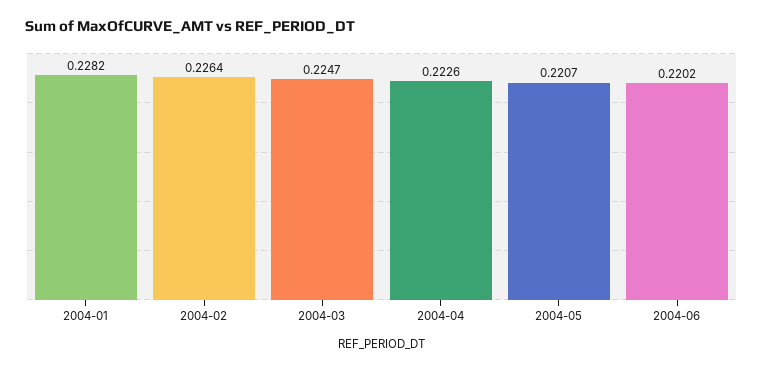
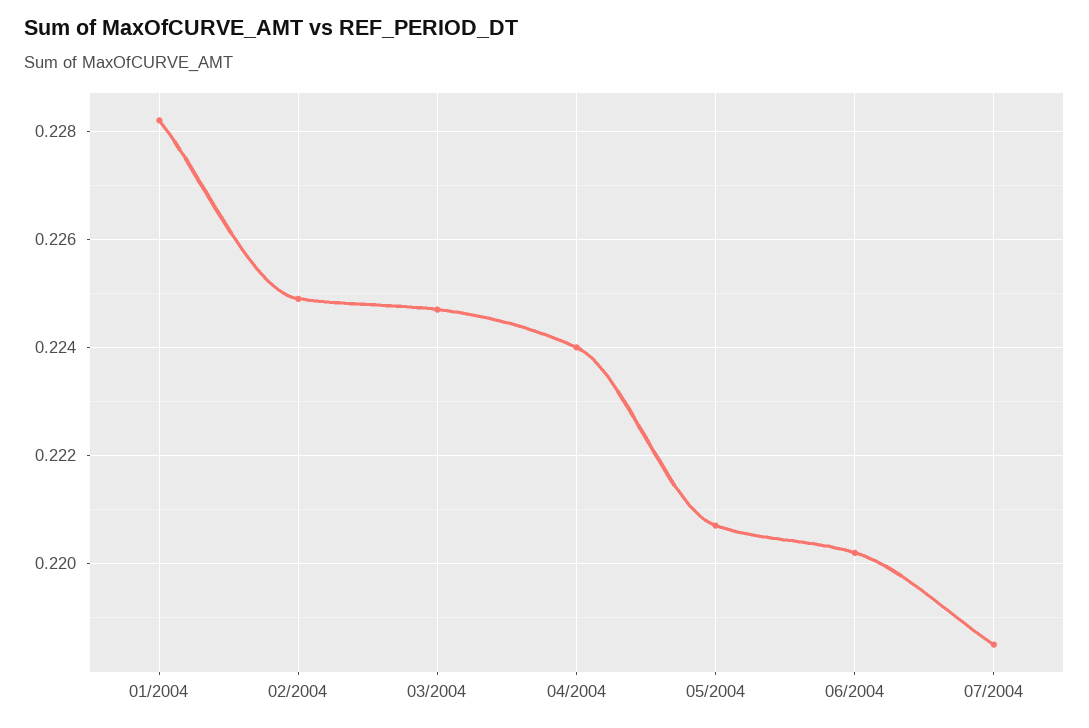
2004-02: 0.2264 -> 0.225
2004-04: 0.2226 -> 0.224
07/2004: none -> 0.2185

